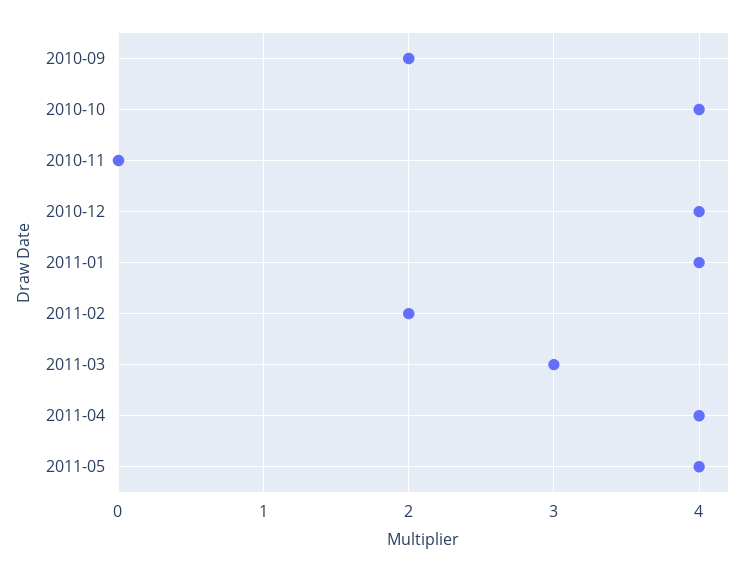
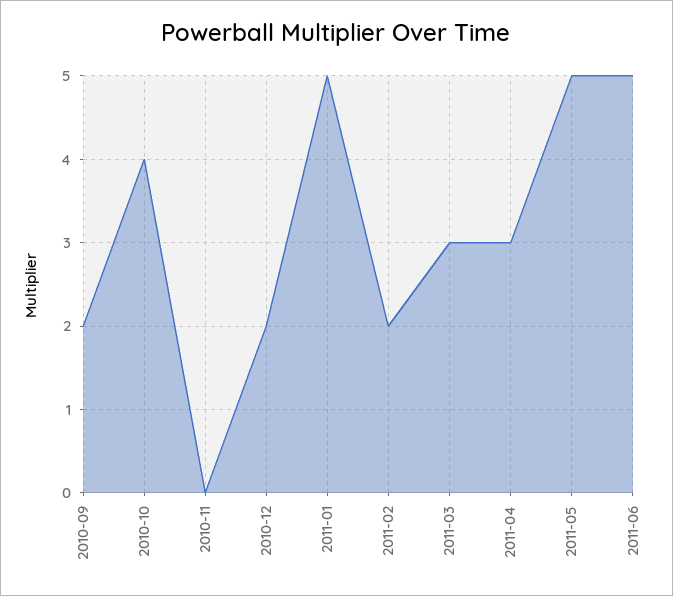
2010-12: 4 -> 2
2011-01: 4 -> 5
2011-04: 4 -> 3
2011-05: 4 -> 5
2011-06: none -> 5

